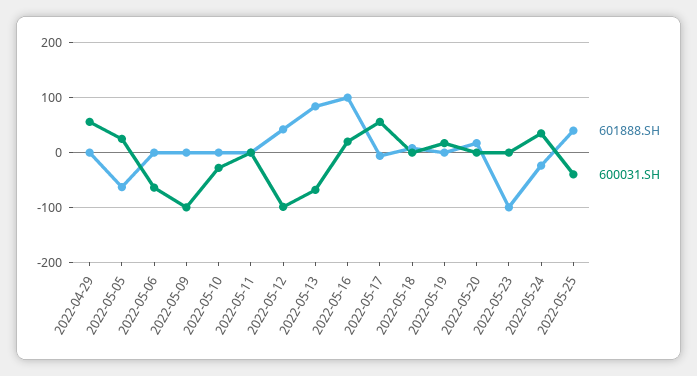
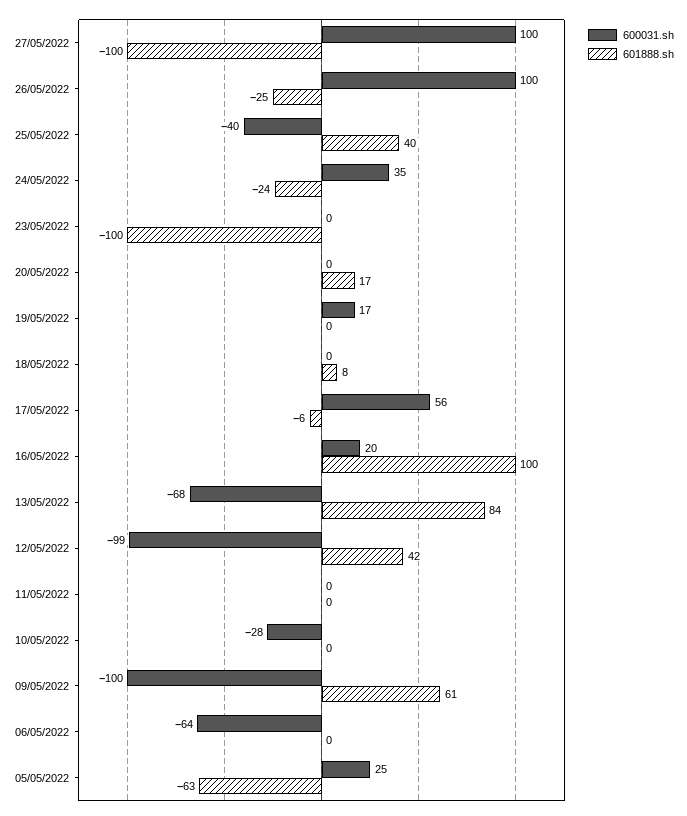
601888.SH, 2022-04-29: 0 -> none
600031.SH, 2022-04-29: 60 -> none
601888.SH, 2022-05-09: 0 -> 61
600031.SH, 27/05/2022: none -> 100
601888.SH, 27/05/2022: none -> -100
600031.SH, 26/05/2022: none -> 100
601888.SH, 26/05/2022: none -> -25

